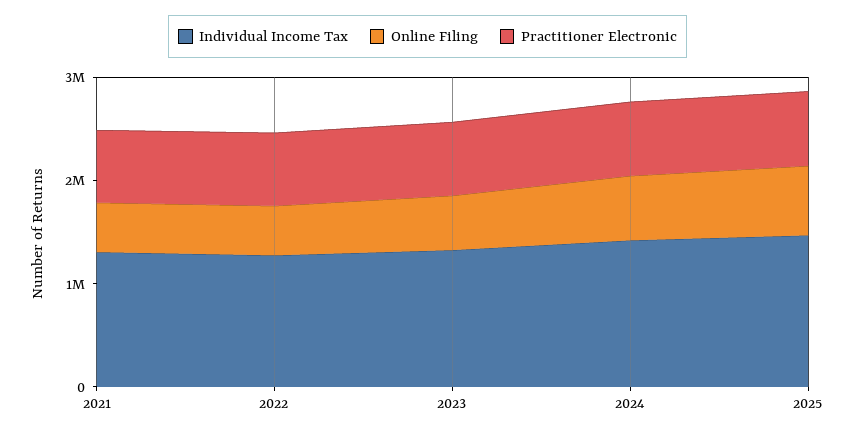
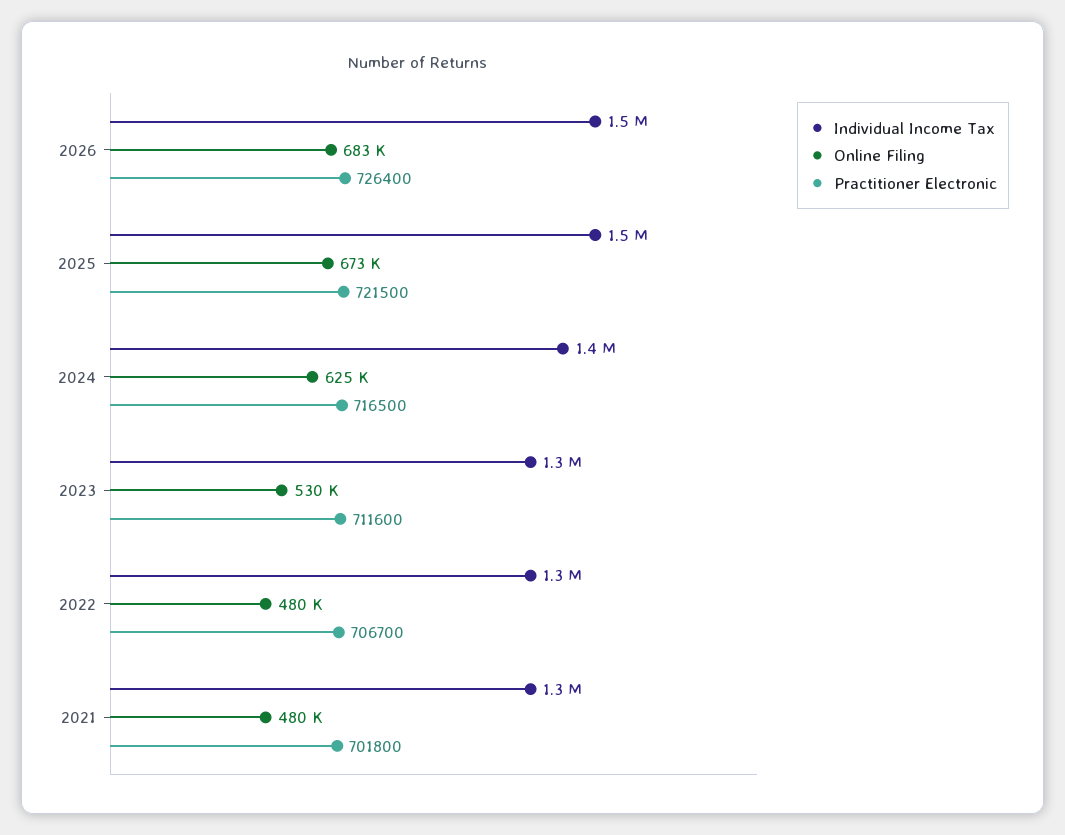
Individual Income Tax, 2026: none -> 1500000
Online Filing, 2026: none -> 683000
Practitioner Electronic, 2026: none -> 726400

